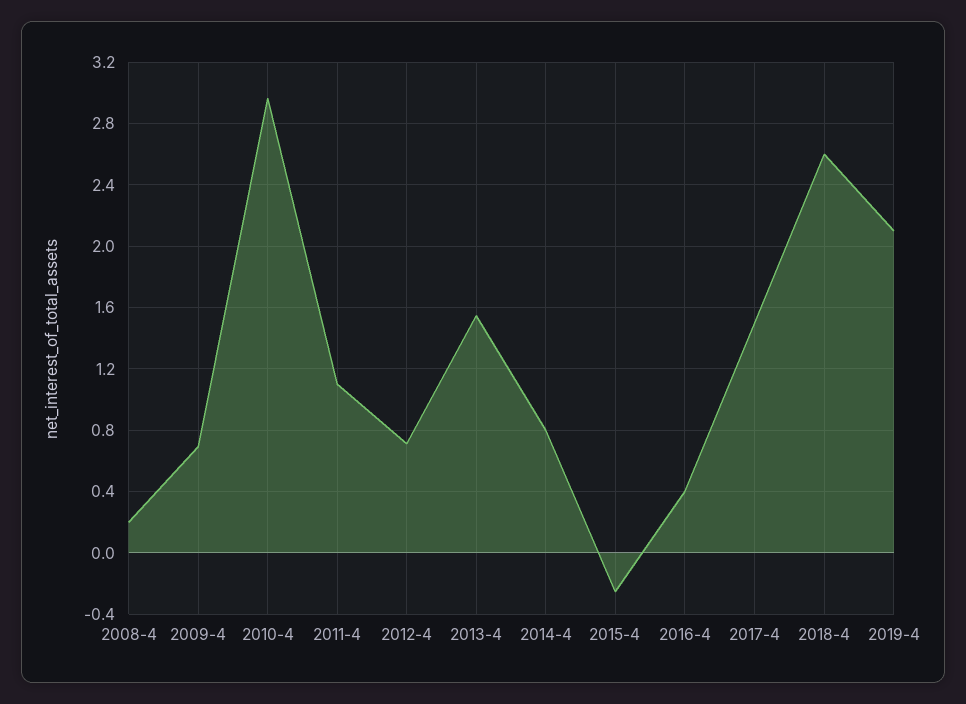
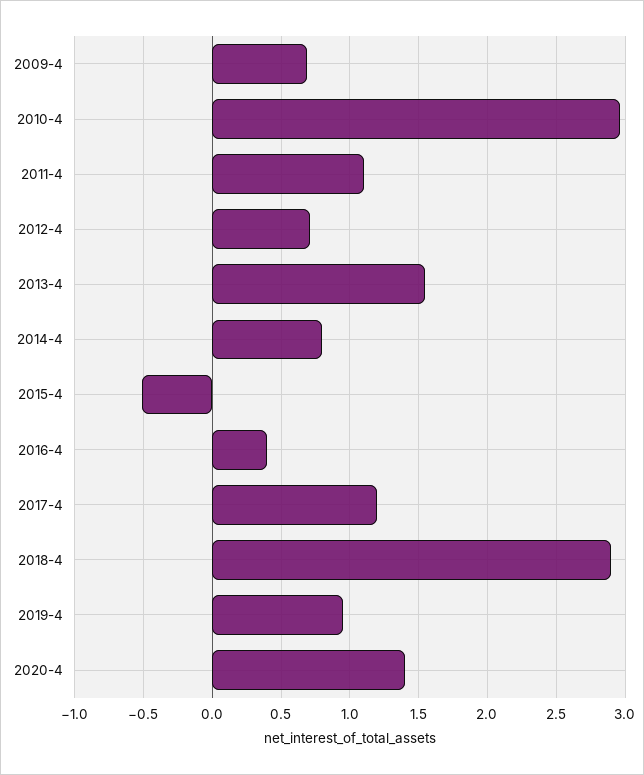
2008-4: 0.2 -> none
2015-4: -0.25 -> -0.5
2017-4: 1.5 -> 1.2
2018-4: 2.6 -> 2.9
2019-4: 2.1 -> 0.95
2020-4: none -> 1.4

